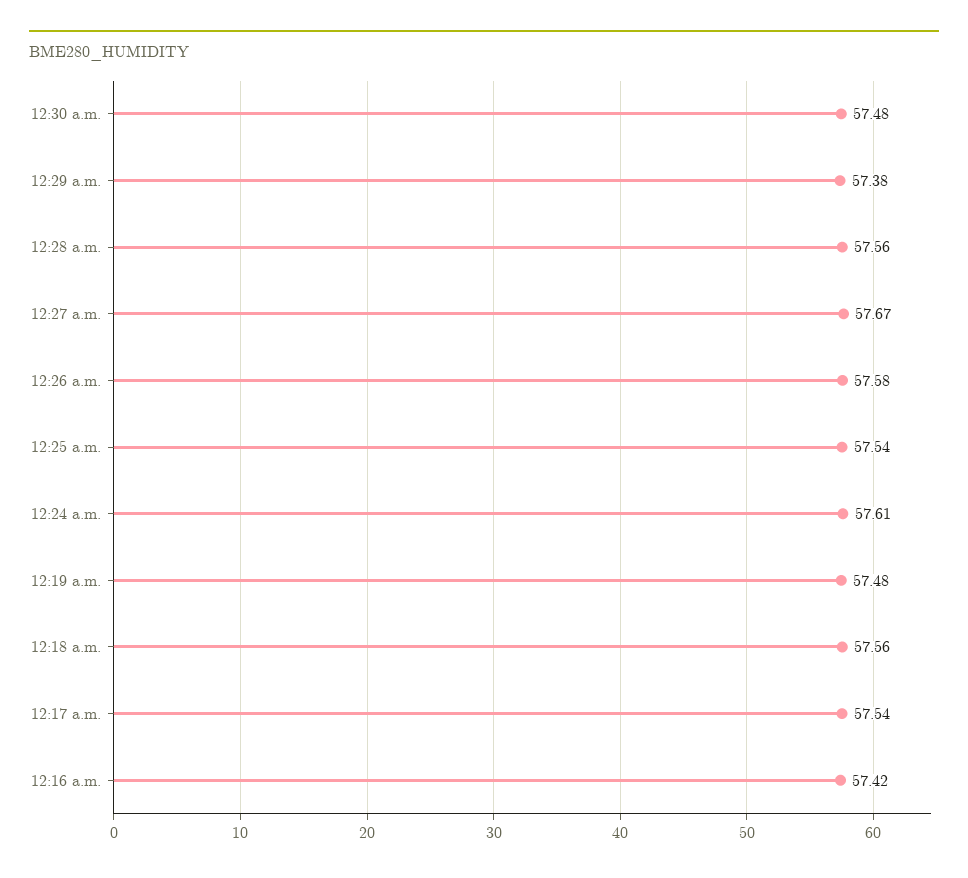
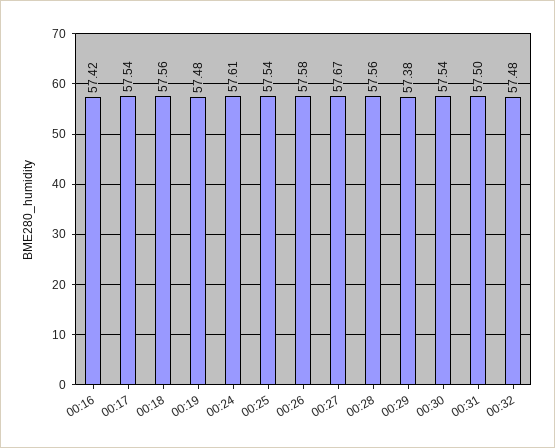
12:30 a.m.: 57.48 -> 57.54
00:31: none -> 57.5
00:32: none -> 57.48

